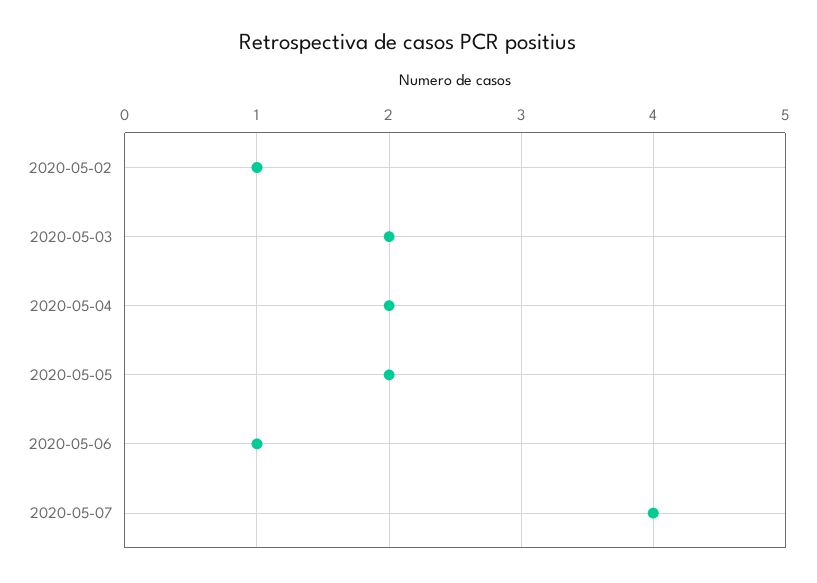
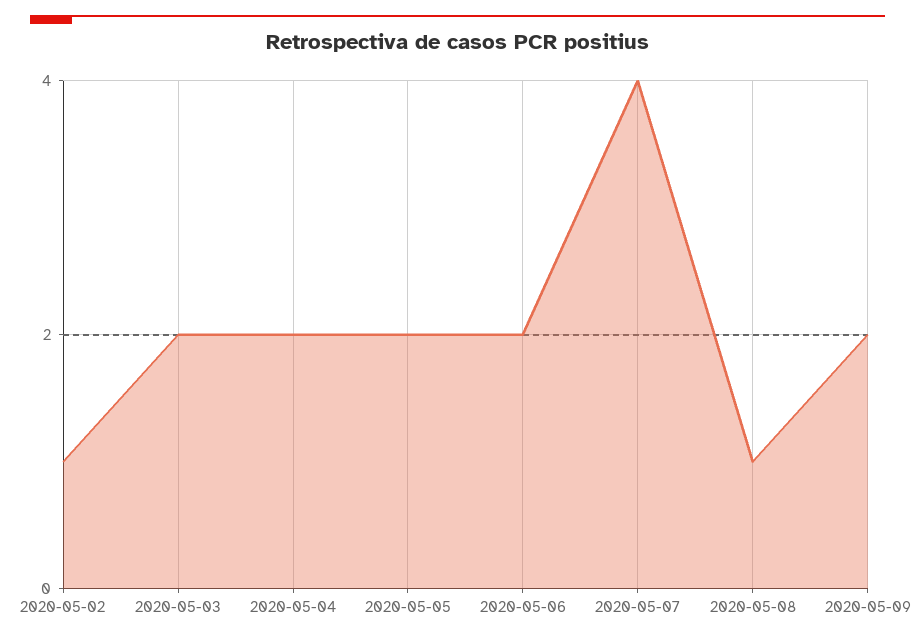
2020-05-06: 1 -> 2
2020-05-08: none -> 1
2020-05-09: none -> 2

